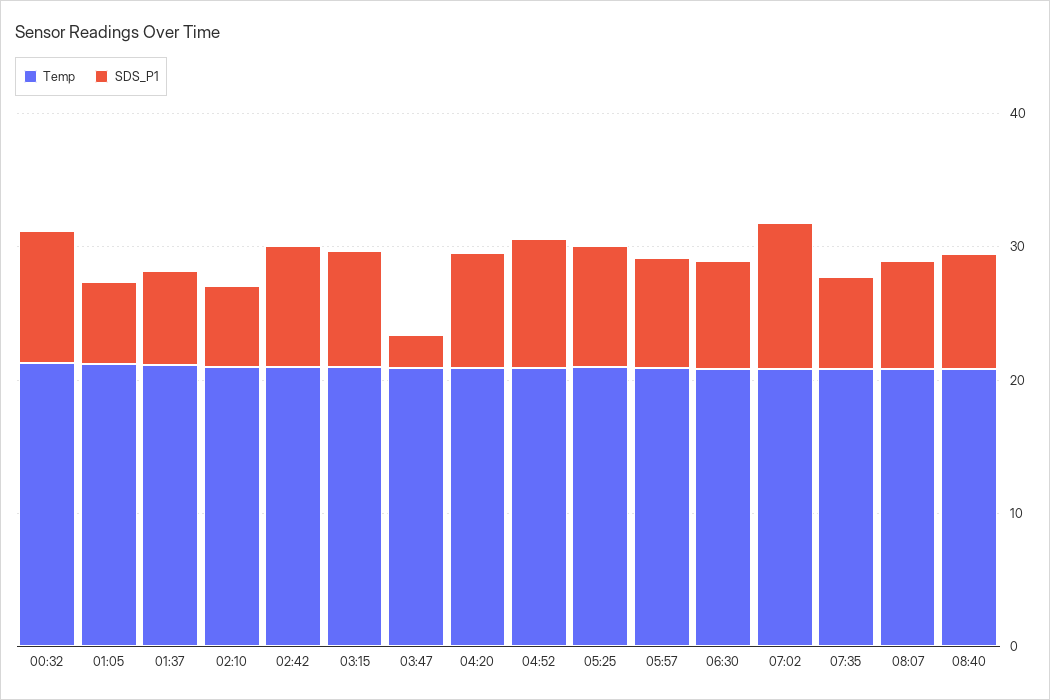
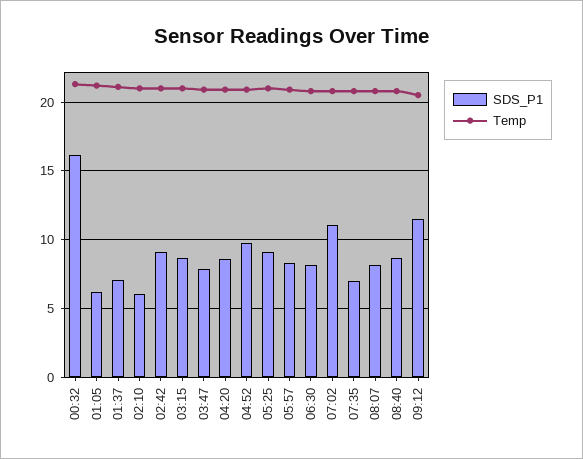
SDS_P1, 00:32: 10 -> 16
SDS_P1, 03:47: 2 -> 8
SDS_P1, 09:12: none -> 11.5
Temp, 09:12: none -> 20.5

